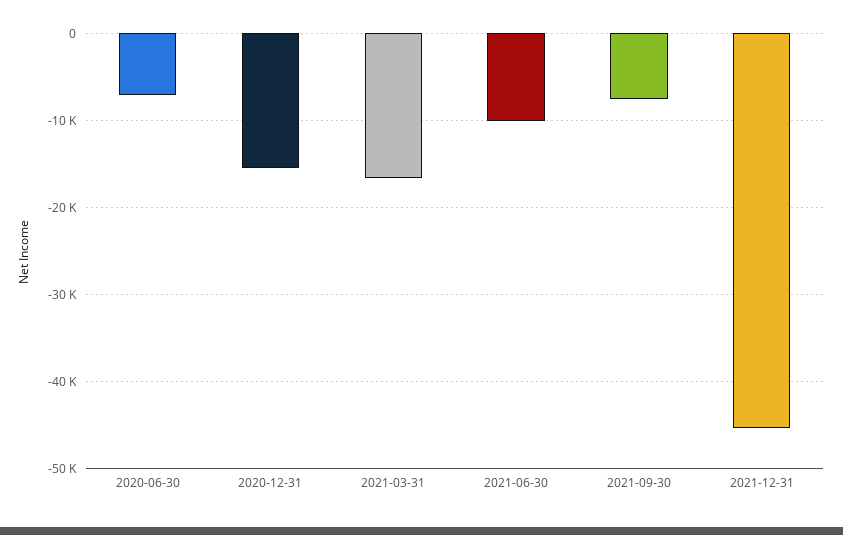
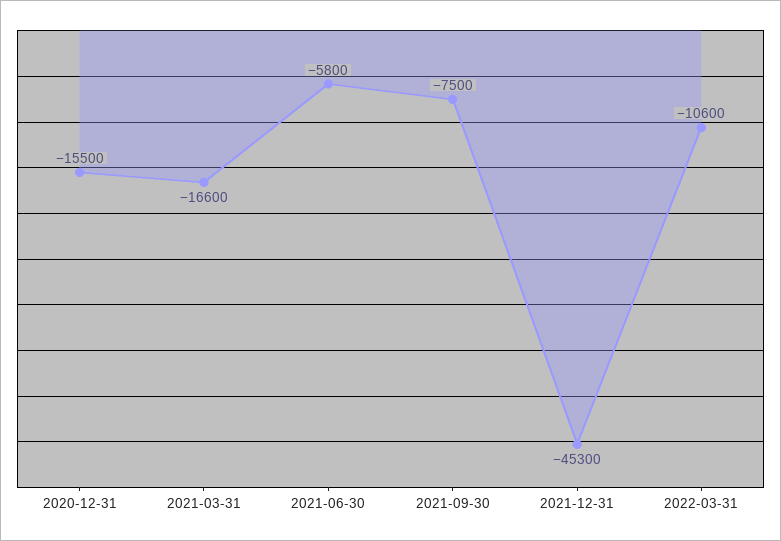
2020-06-30: -7000 -> none
2021-06-30: -10000 -> -5800
2022-03-31: none -> -10600

